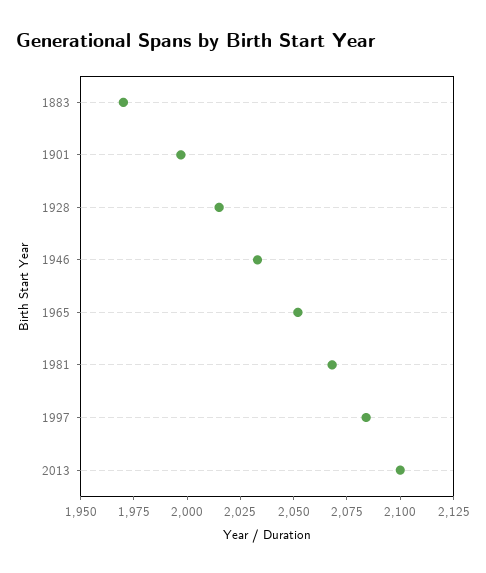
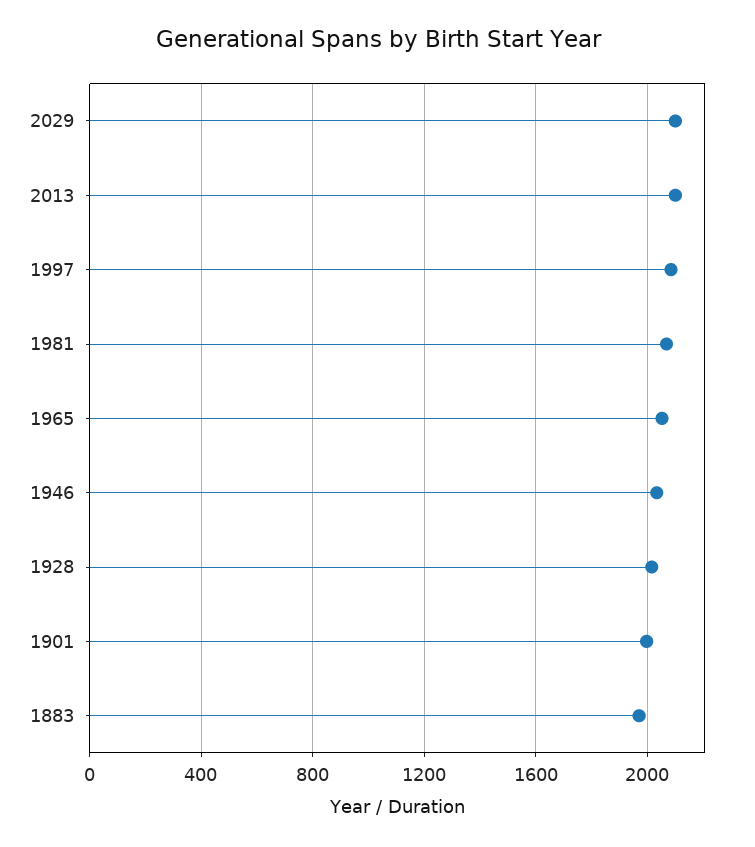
2029: none -> 2100

